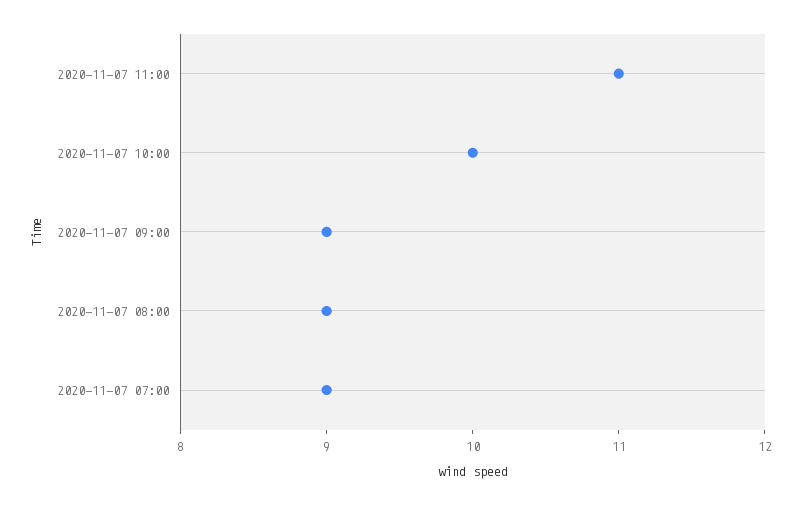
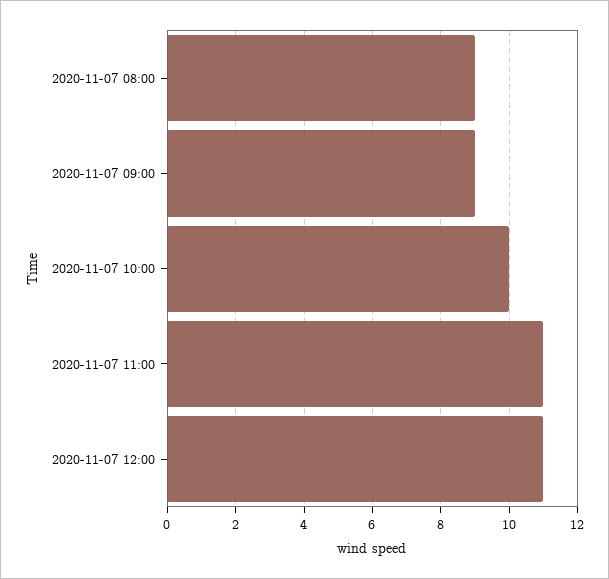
2020-11-07 07:00: 9 -> none
2020-11-07 12:00: none -> 11

